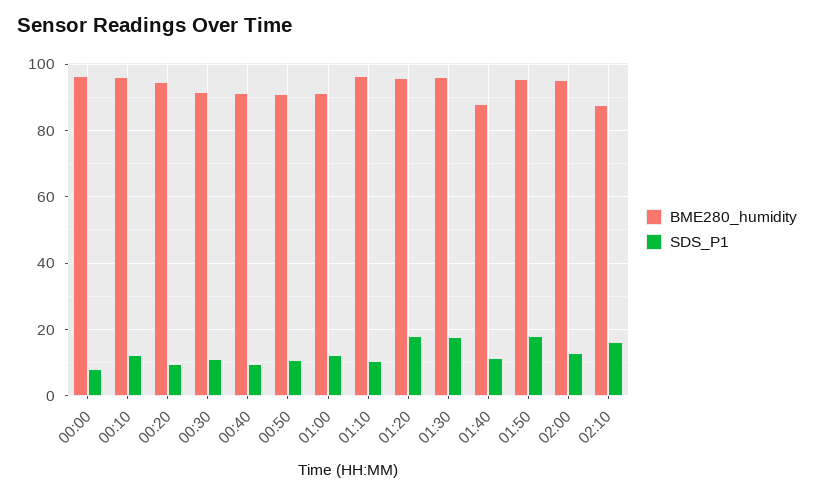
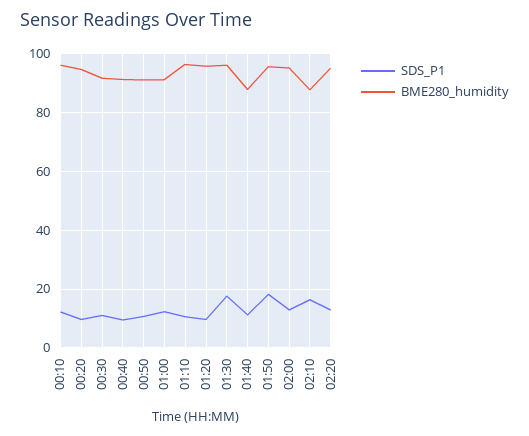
BME280_humidity, 00:00: 96 -> none
SDS_P1, 00:00: 8 -> none
SDS_P1, 01:20: 18 -> 10
SDS_P1, 02:20: none -> 12.5
BME280_humidity, 02:20: none -> 95

